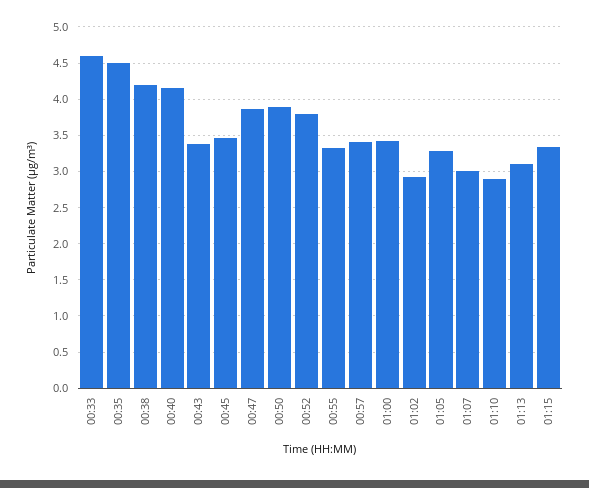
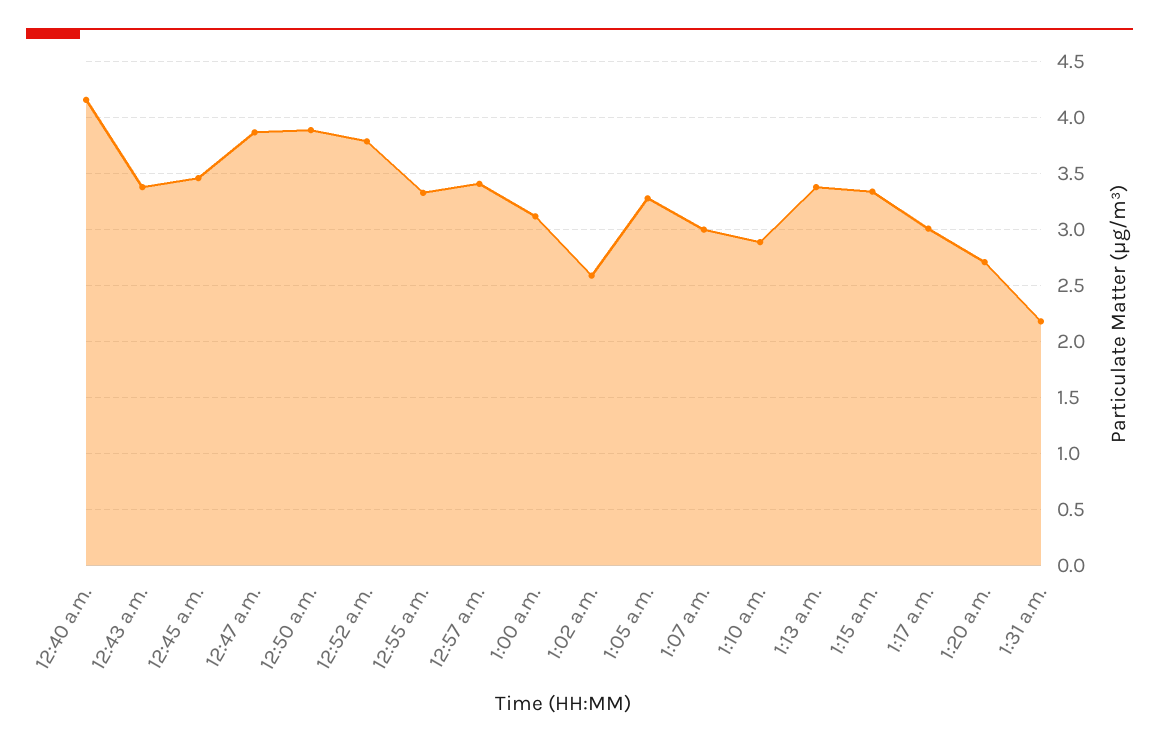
00:33: 4.6 -> none
00:35: 4.5 -> none
00:38: 4.2 -> none
01:00: 3.4 -> 3.1
01:02: 2.9 -> 2.6
01:13: 3.1 -> 3.4
1:17 a.m.: none -> 3
1:20 a.m.: none -> 2.7
1:31 a.m.: none -> 2.2

